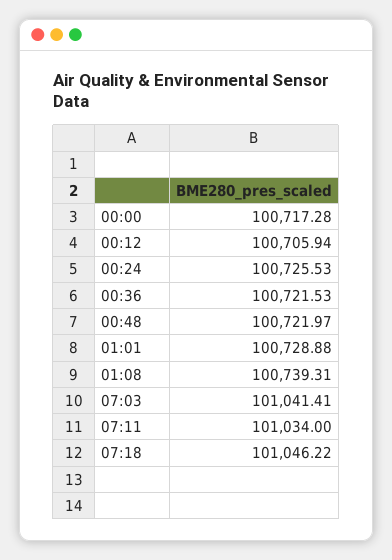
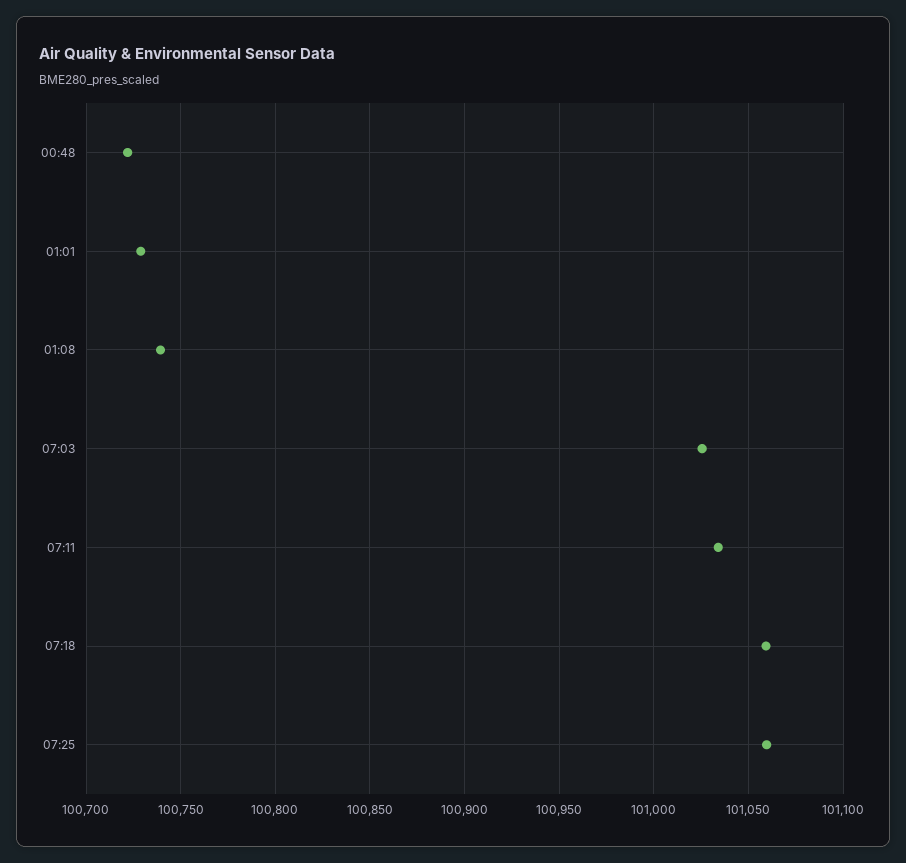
00:00: 100717.28 -> none
00:12: 100705.94 -> none
00:24: 100725.53 -> none
00:36: 100721.53 -> none
07:03: 101041.41 -> 101025
07:18: 101046.22 -> 101060
07:25: none -> 101060

